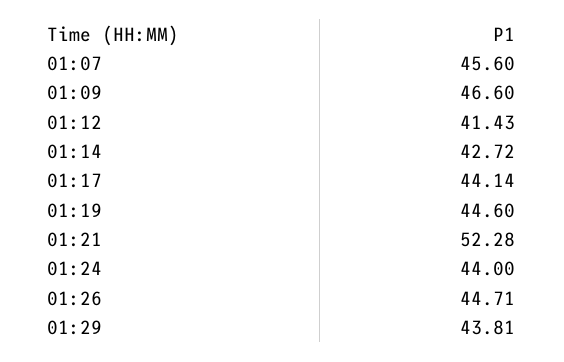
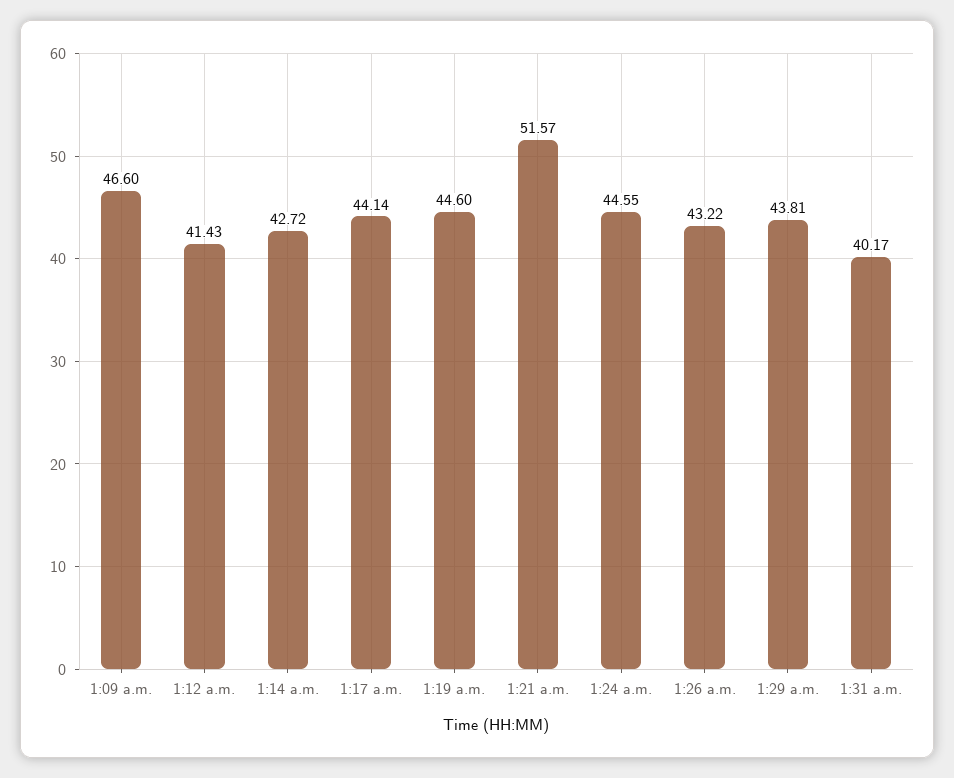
01:07: 45.6 -> none
01:21: 52.28 -> 51.57
01:24: 44 -> 44.55
01:26: 44.71 -> 43.22
1:31 a.m.: none -> 40.17

